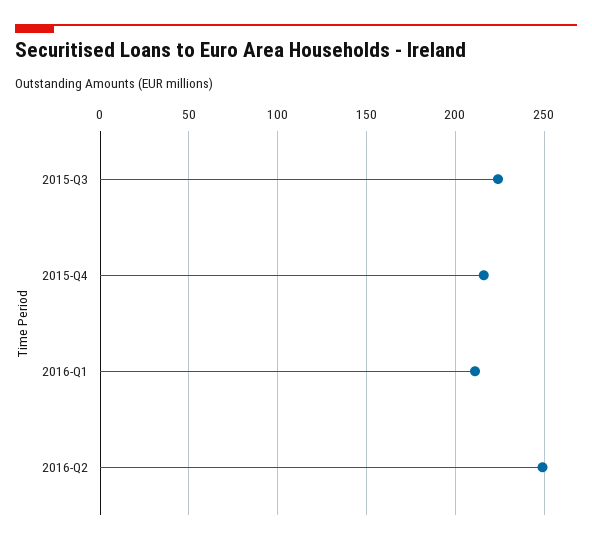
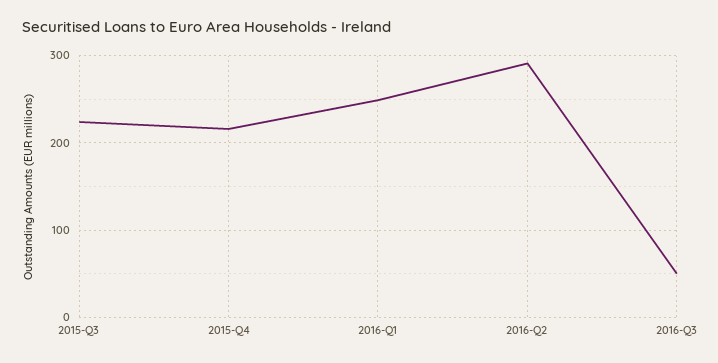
2016-Q1: 210 -> 250
2016-Q2: 250 -> 290
2016-Q3: none -> 50

